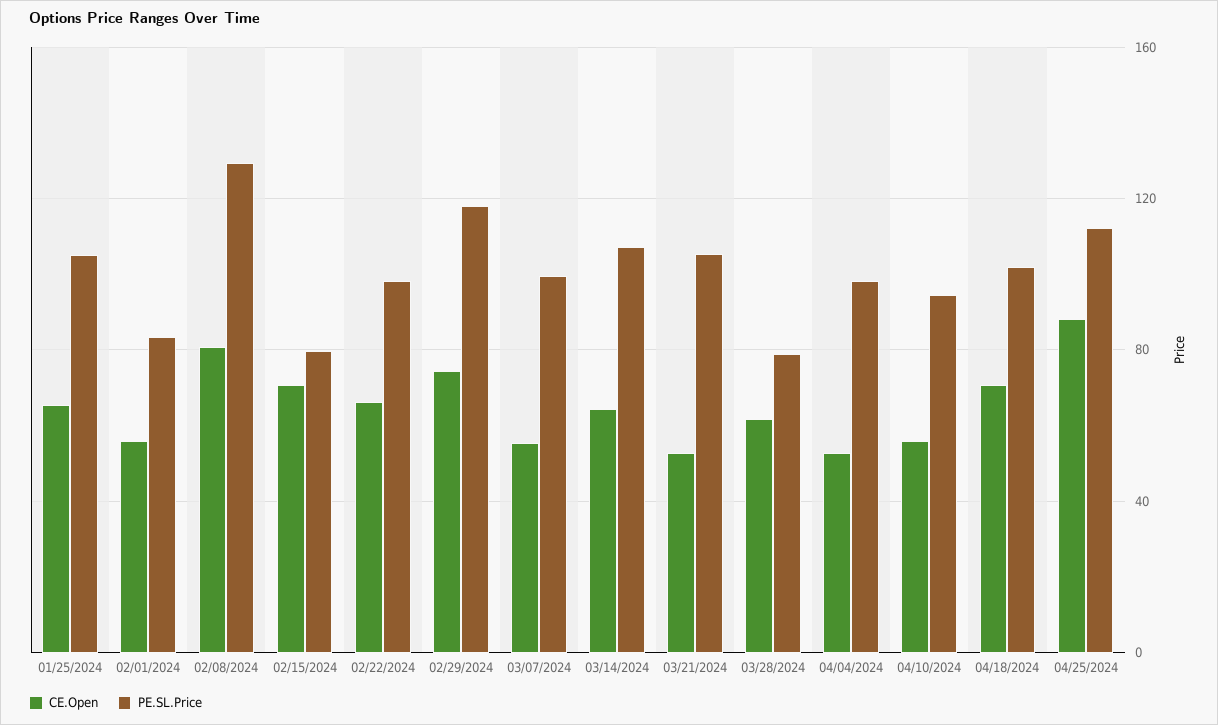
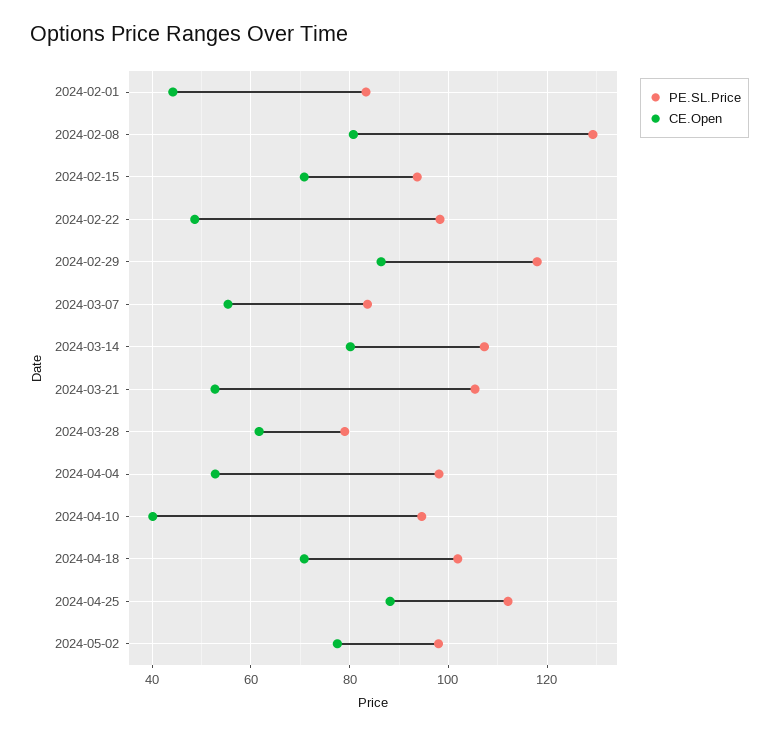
CE.Open, 01/25/2024: 65 -> none
PE.SL.Price, 01/25/2024: 105 -> none
CE.Open, 02/01/2024: 55 -> 44
PE.SL.Price, 02/15/2024: 80 -> 94
CE.Open, 02/22/2024: 65 -> 48
CE.Open, 02/29/2024: 75 -> 86
PE.SL.Price, 03/07/2024: 100 -> 84
CE.Open, 03/14/2024: 65 -> 80
CE.Open, 04/10/2024: 55 -> 40
PE.SL.Price, 2024-05-02: none -> 98
CE.Open, 2024-05-02: none -> 78

